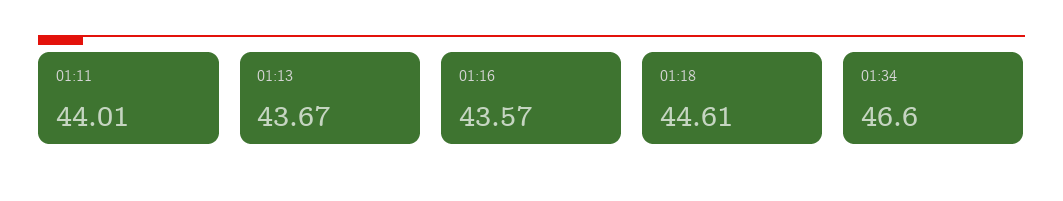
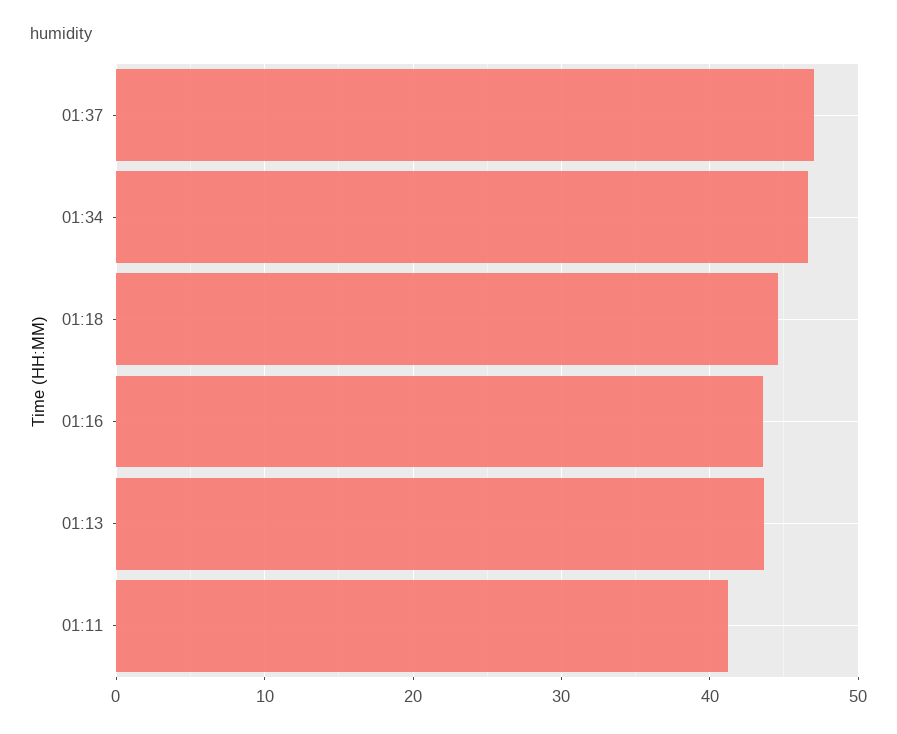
01:11: 44.01 -> 41
01:37: none -> 47

